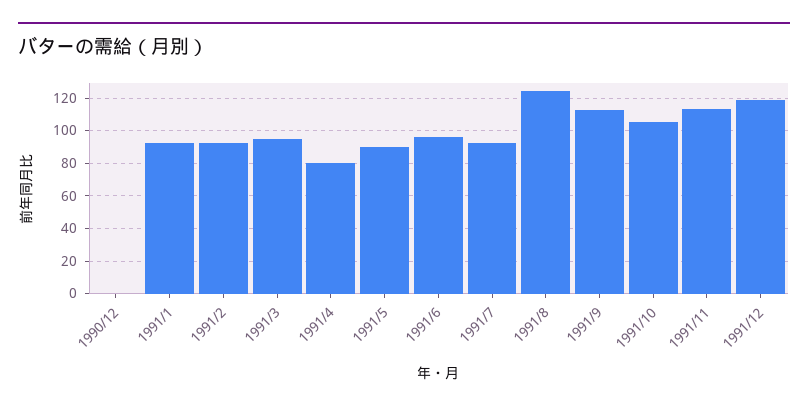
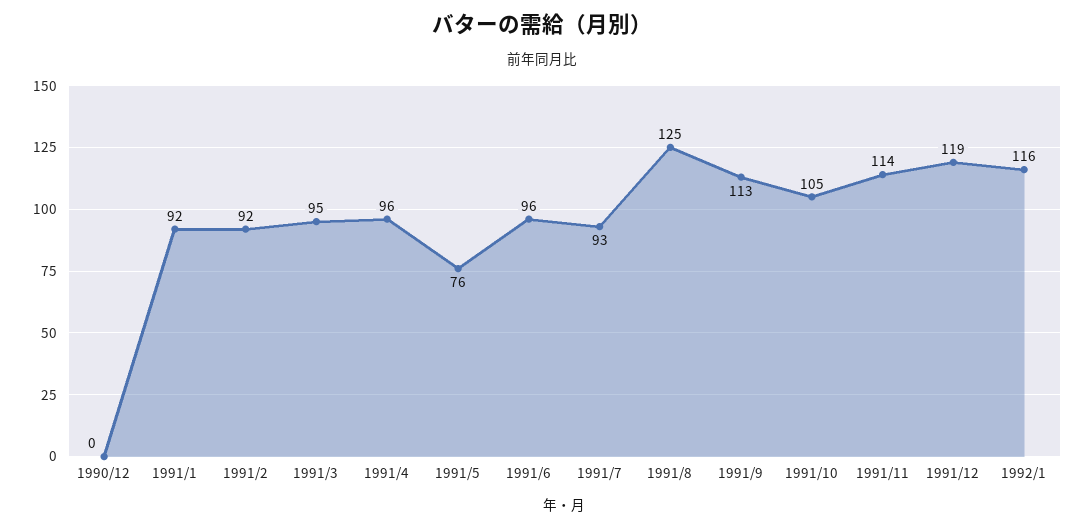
1991/4: 80 -> 96
1991/5: 90 -> 76
1992/1: none -> 116

